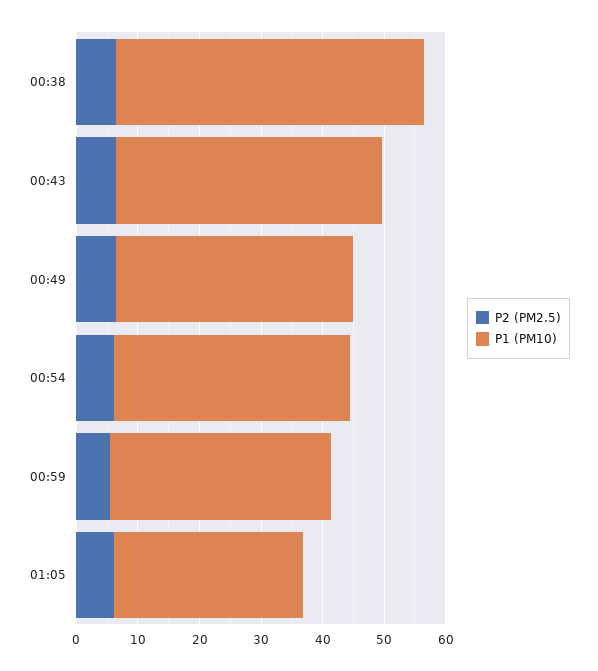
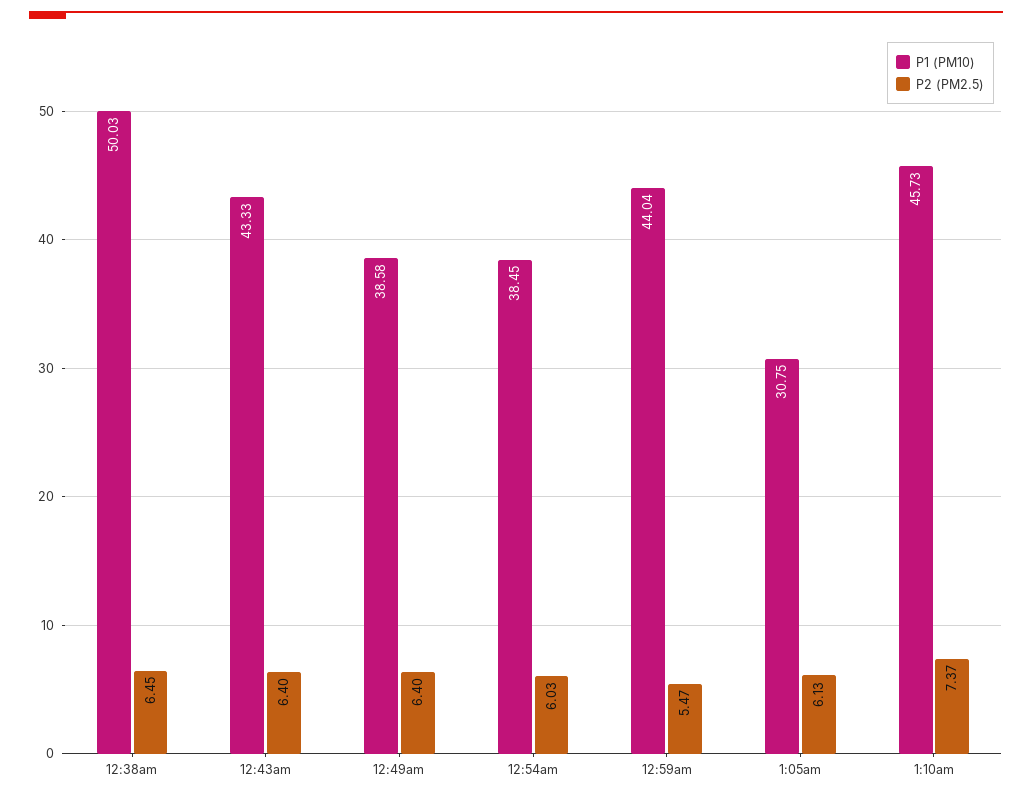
P1 (PM10), 00:59: 36 -> 44.04
P1 (PM10), 1:10am: none -> 45.73
P2 (PM2.5), 1:10am: none -> 7.37

